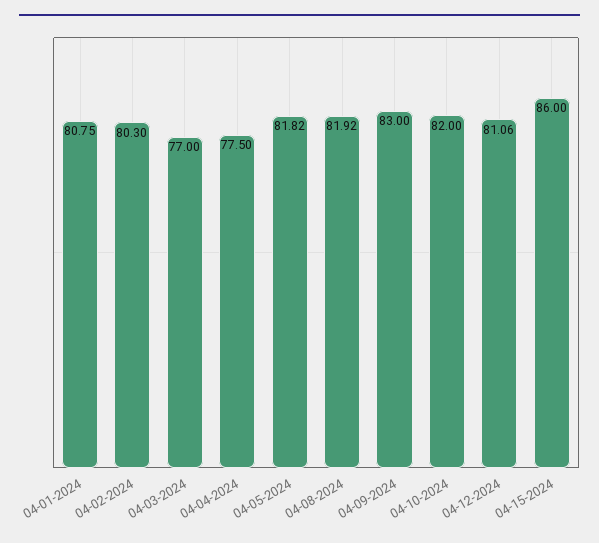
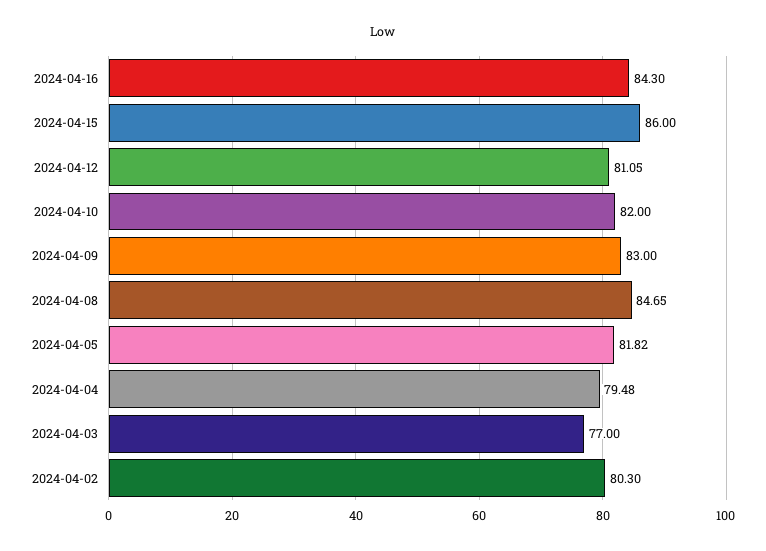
04-01-2024: 80.75 -> none
04-04-2024: 77.5 -> 79.48
04-08-2024: 81.92 -> 84.65
04-12-2024: 81.06 -> 81.05
2024-04-16: none -> 84.3

